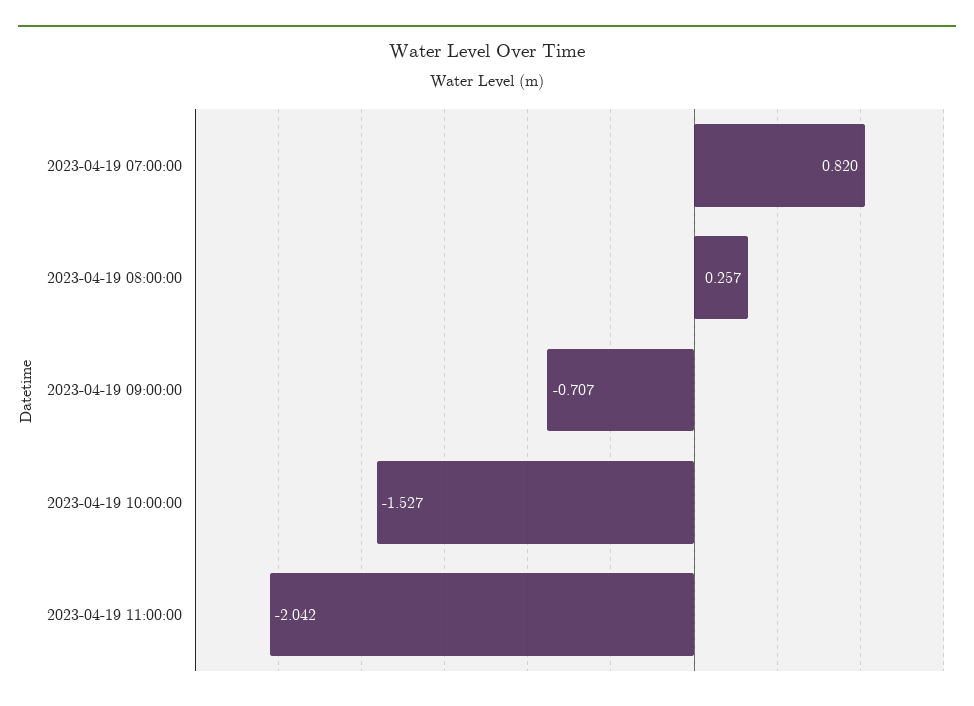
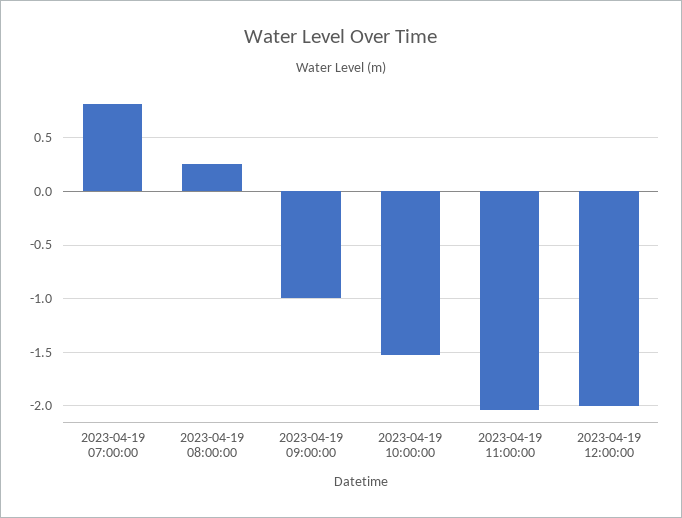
2023-04-19 09:00:00: -0.707 -> -1
2023-04-19 12:00:00: none -> -2

